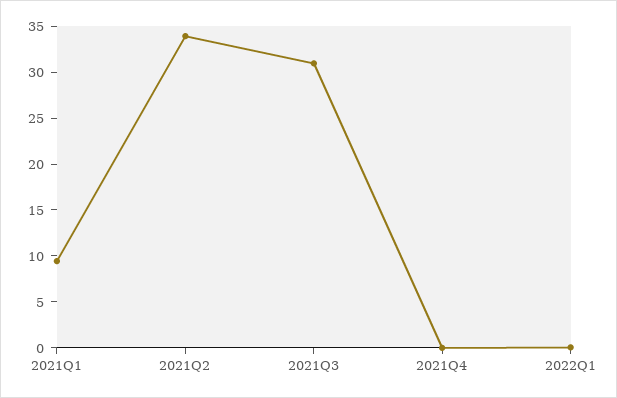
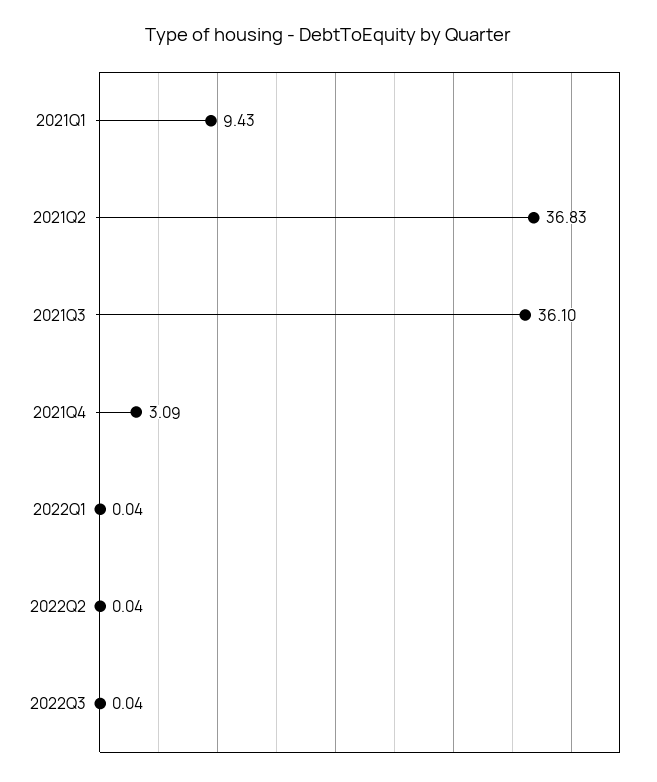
2021Q2: 34 -> 36.83
2021Q3: 31 -> 36.1
2021Q4: 0 -> 3.09
2022Q2: none -> 0.04
2022Q3: none -> 0.04

